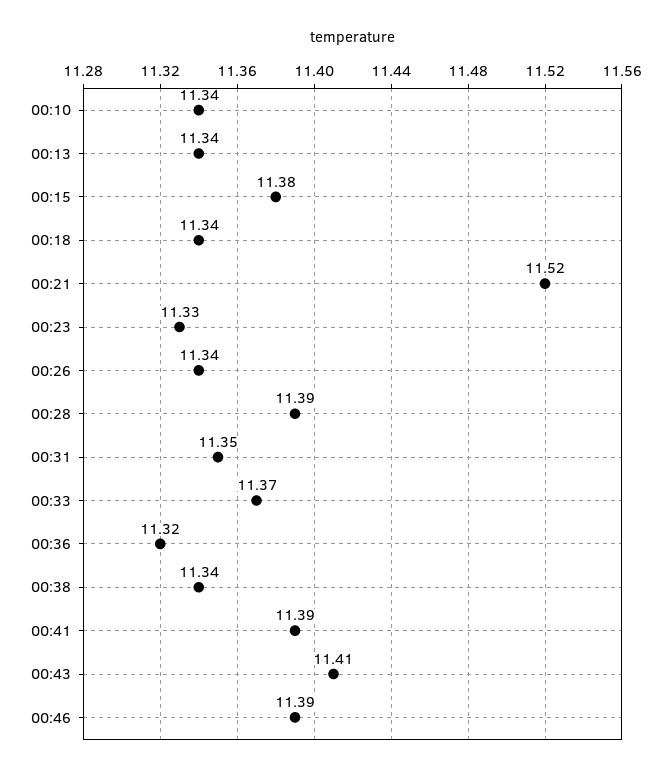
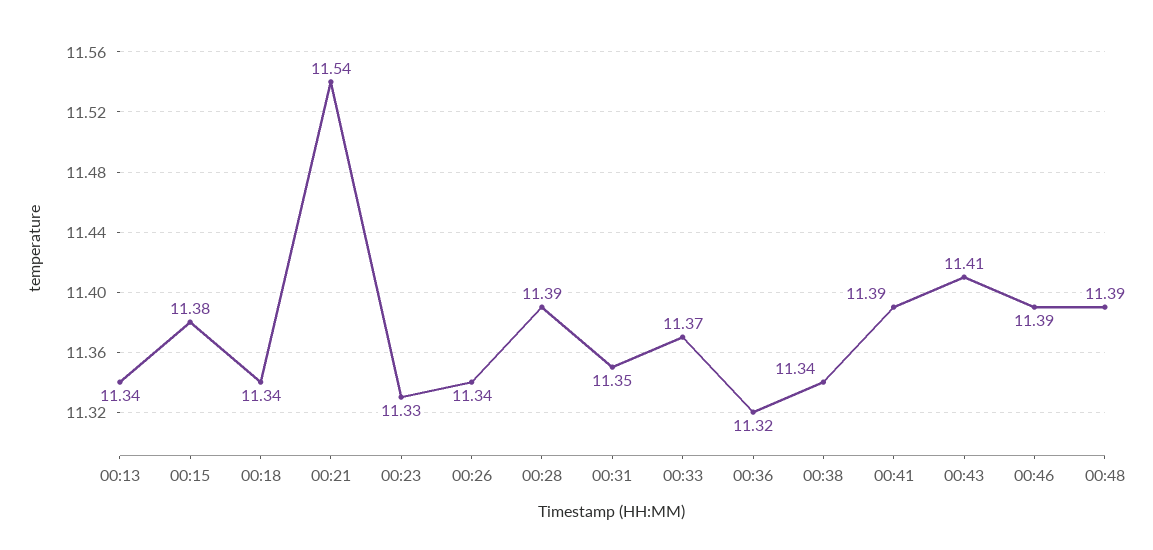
00:10: 11.34 -> none
00:21: 11.52 -> 11.54
00:48: none -> 11.39

